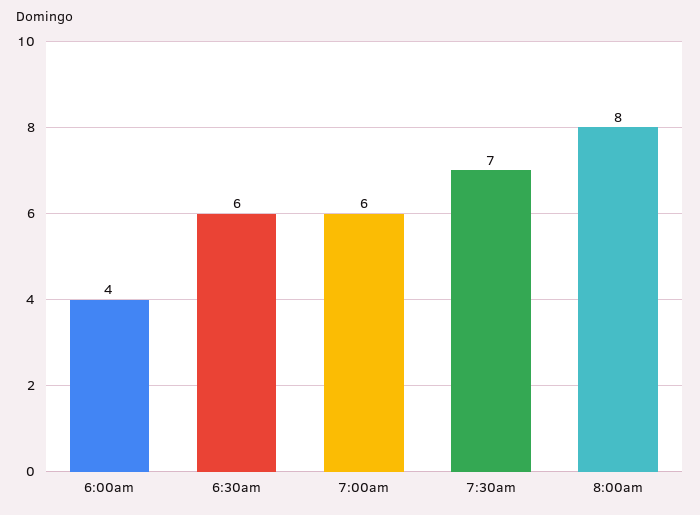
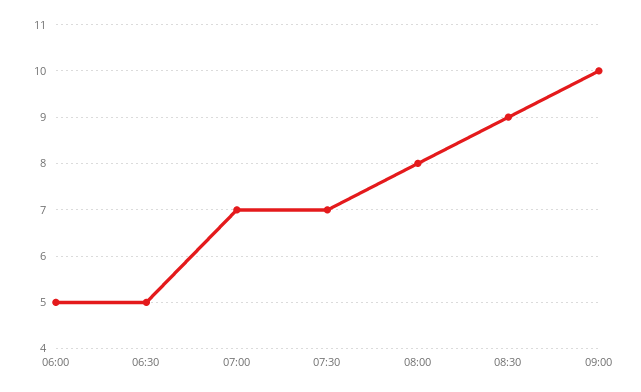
6:00am: 4 -> 5
6:30am: 6 -> 5
7:00am: 6 -> 7
08:30: none -> 9
09:00: none -> 10

